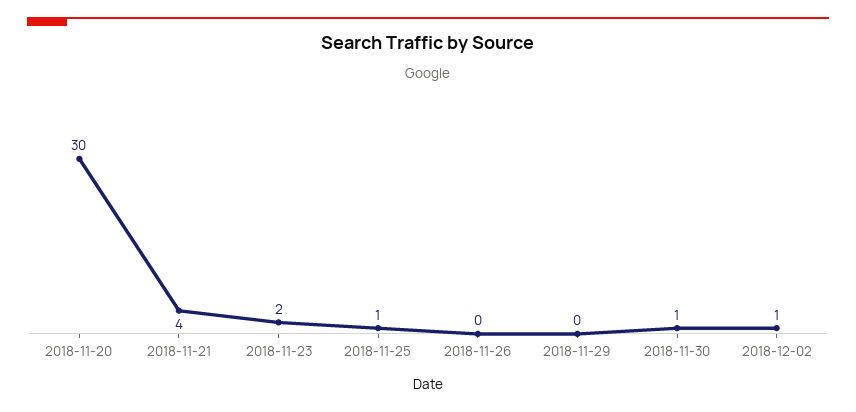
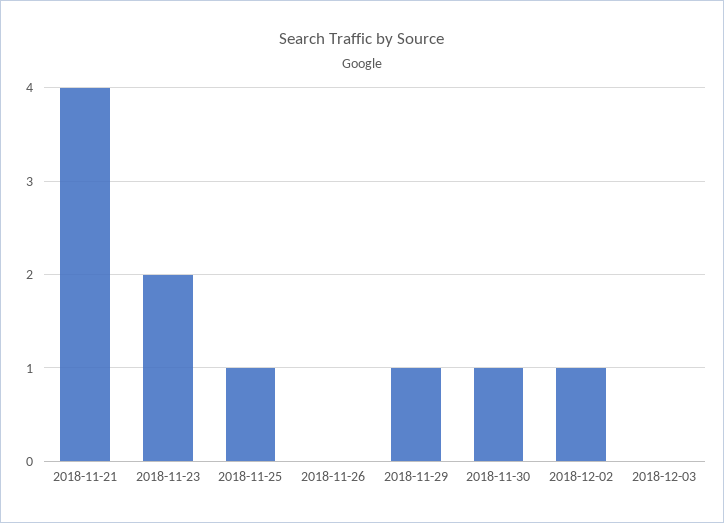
2018-11-20: 30 -> none
2018-11-29: 0 -> 1
2018-12-03: none -> 0

